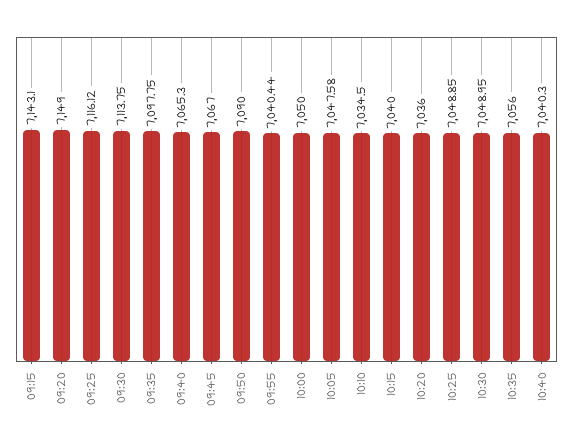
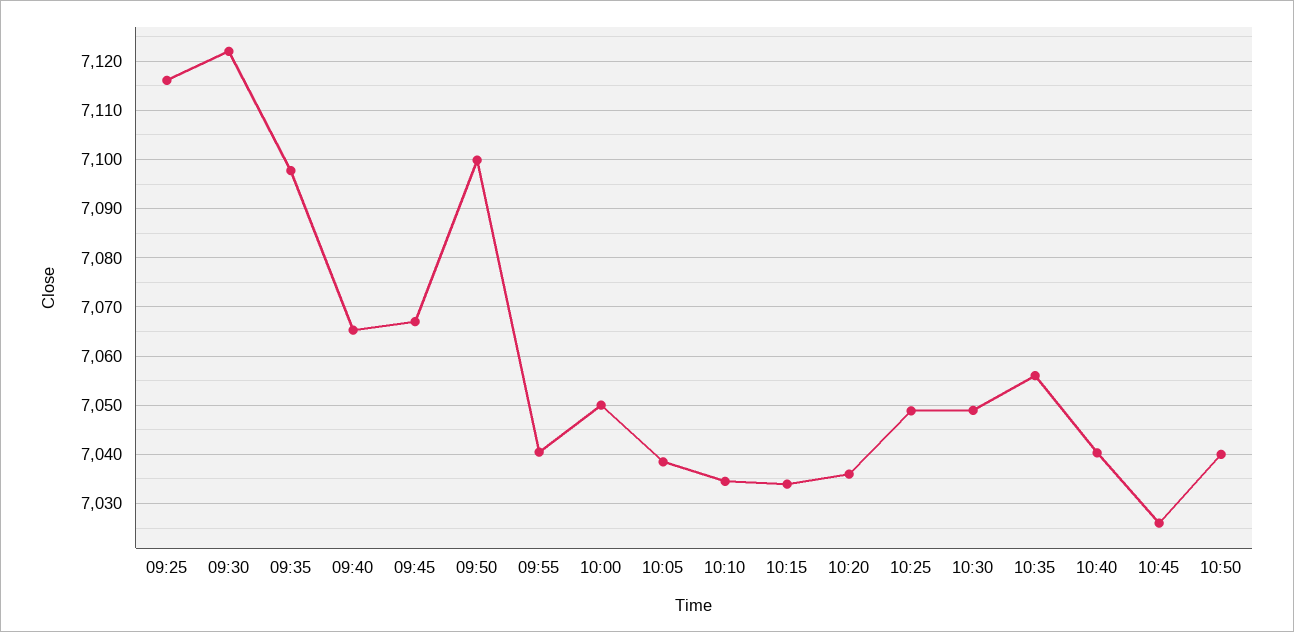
09:15: 7143.1 -> none
09:20: 7149 -> none
09:30: 7113.75 -> 7122
09:50: 7090 -> 7100
10:05: 7047.58 -> 7038
10:15: 7040 -> 7034
10:45: none -> 7026
10:50: none -> 7040

